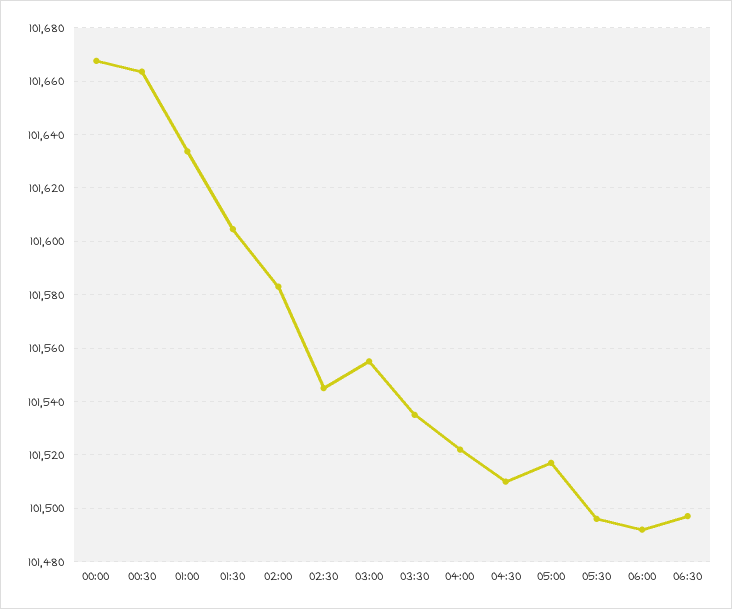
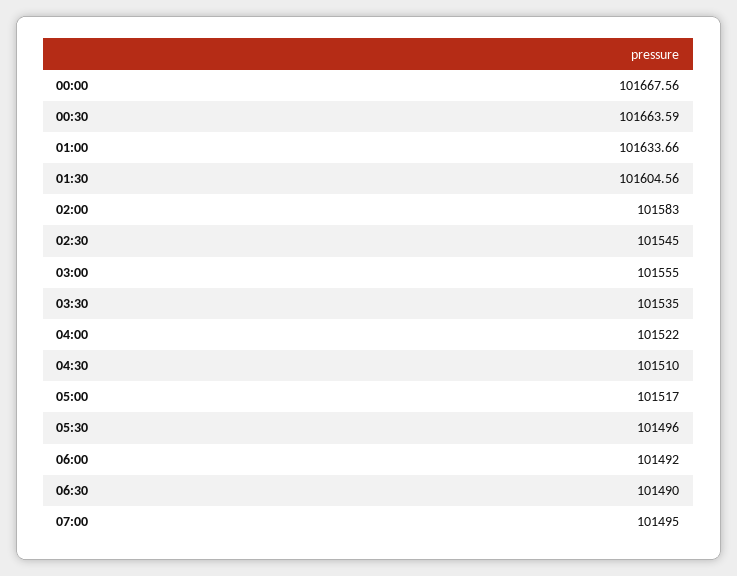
06:30: 101497.5 -> 101490
07:00: none -> 101495

